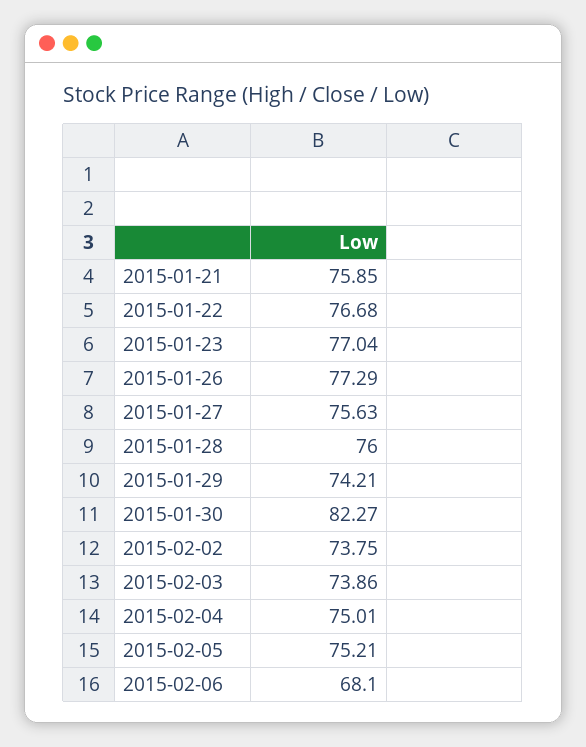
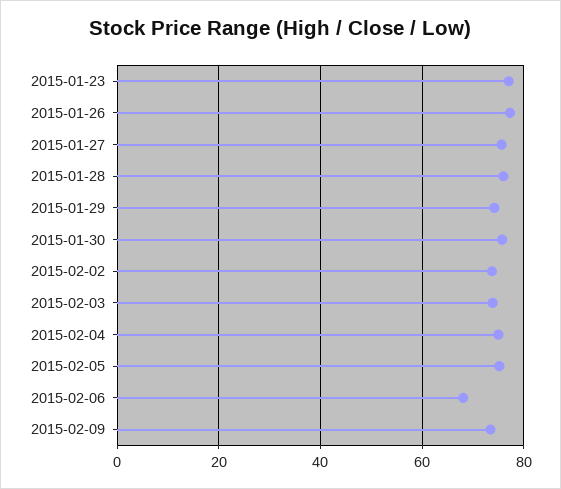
2015-01-21: 75.85 -> none
2015-01-22: 76.68 -> none
2015-01-30: 82.27 -> 76
2015-02-09: none -> 74

